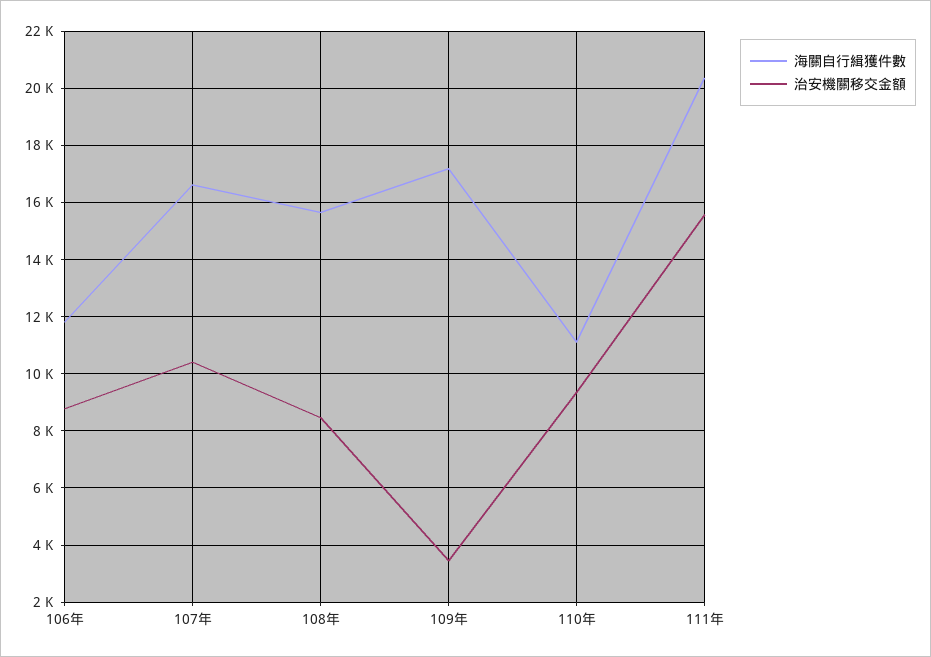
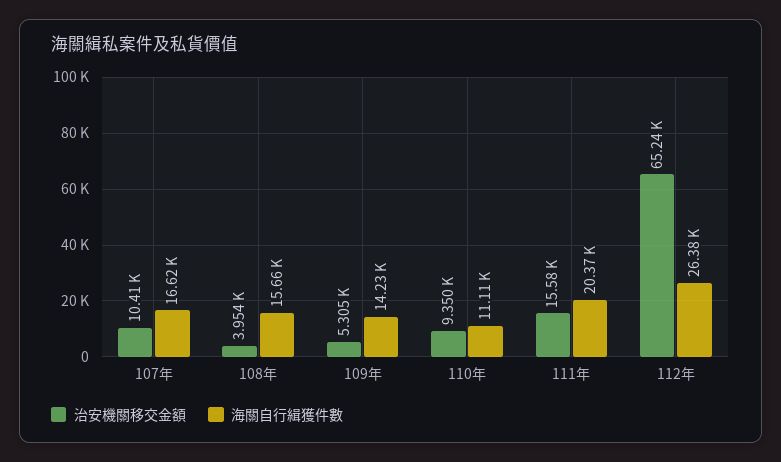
海關自行緝獲件數, 106年: 11750 -> none
治安機關移交金額, 106年: 8750 -> none
治安機關移交金額, 108年: 8500 -> 3954
海關自行緝獲件數, 109年: 17250 -> 14230
治安機關移交金額, 109年: 3500 -> 5305
治安機關移交金額, 112年: none -> 65240
海關自行緝獲件數, 112年: none -> 26380

